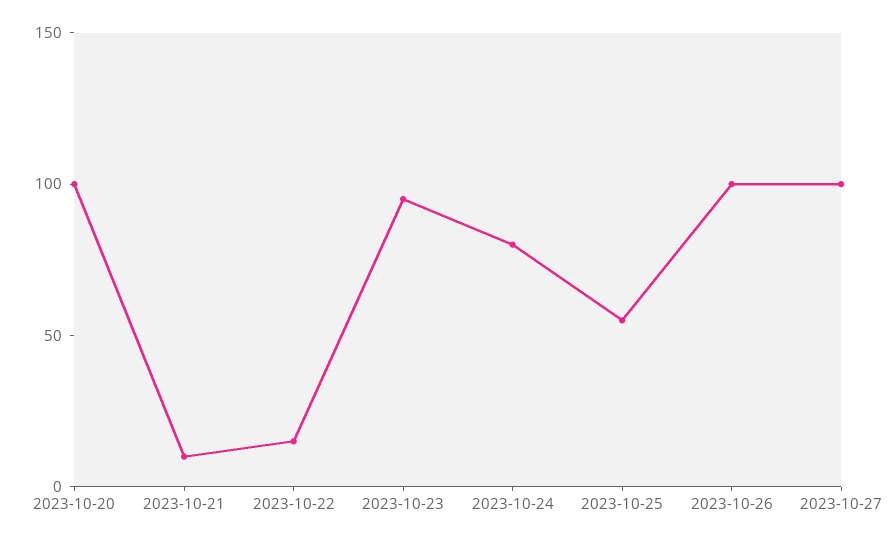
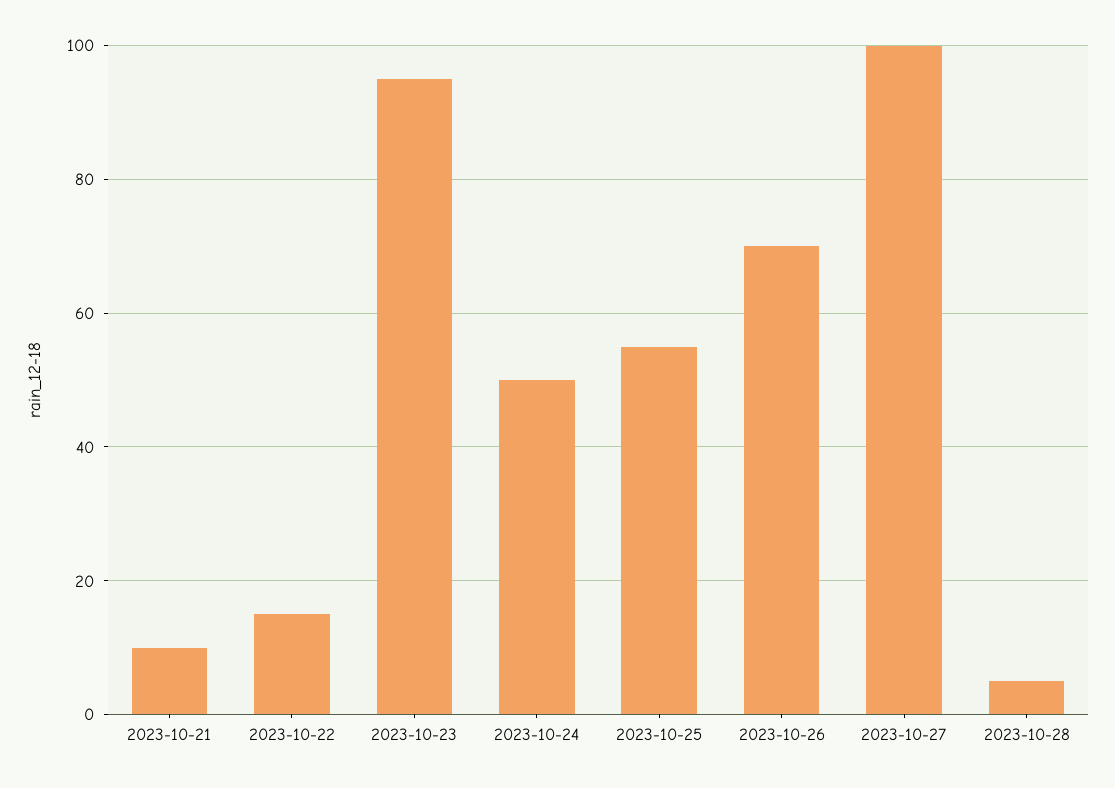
2023-10-20: 100 -> none
2023-10-24: 80 -> 50
2023-10-26: 100 -> 70
2023-10-28: none -> 5

